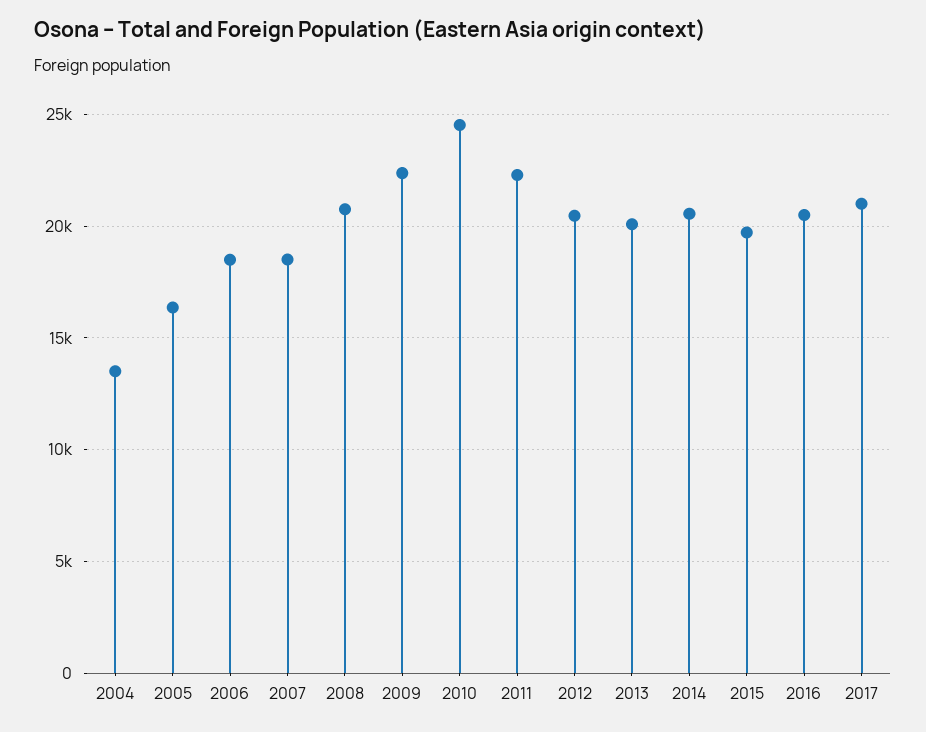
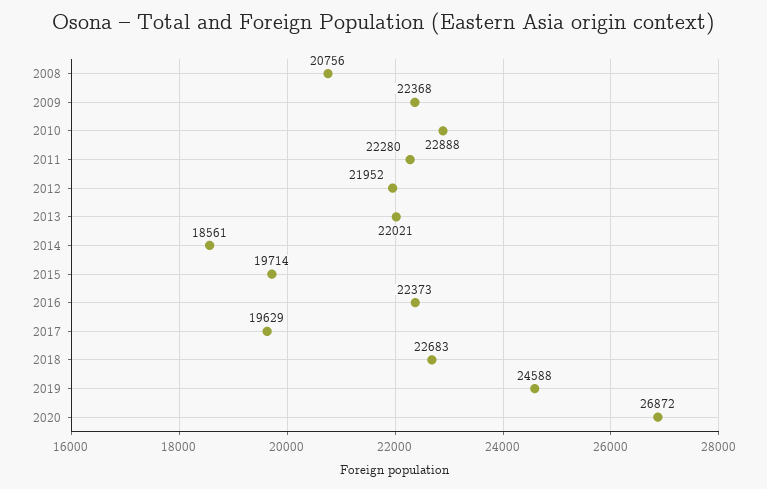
2004: 13500 -> none
2005: 16500 -> none
2006: 18500 -> none
2007: 18500 -> none
2010: 24500 -> 22888
2012: 20500 -> 21952
2013: 20000 -> 22021
2014: 20500 -> 18561
2016: 20500 -> 22373
2017: 21000 -> 19629
2018: none -> 22683
2019: none -> 24588
2020: none -> 26872

